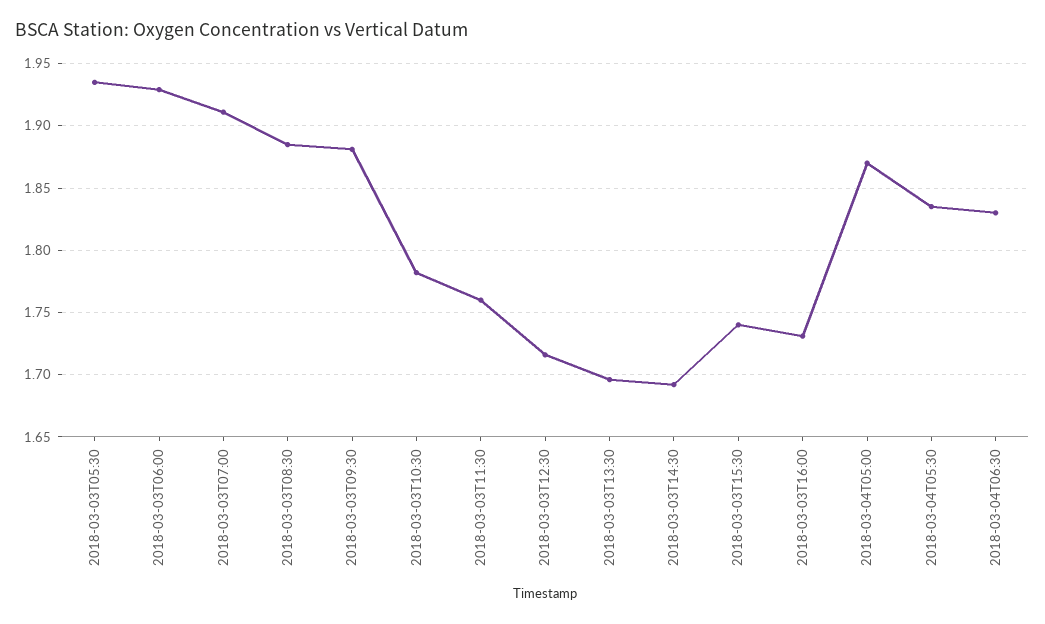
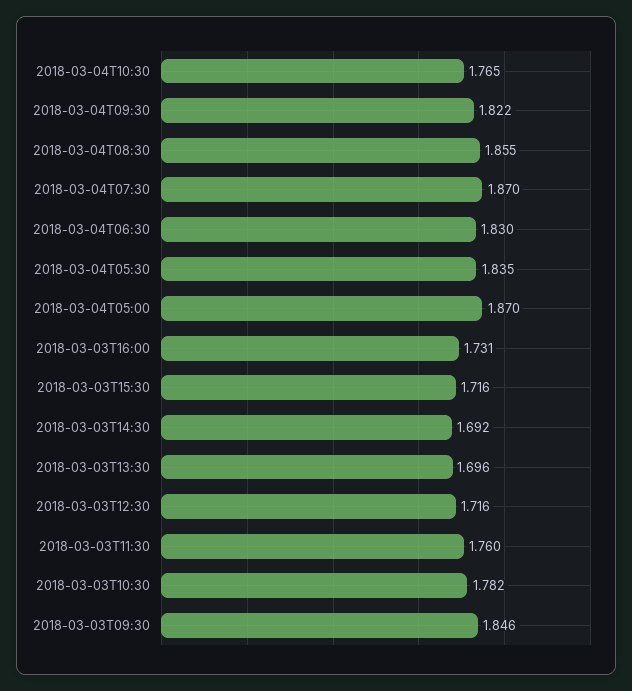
2018-03-03T05:30: 1.935 -> none
2018-03-03T06:00: 1.93 -> none
2018-03-03T07:00: 1.91 -> none
2018-03-03T08:30: 1.885 -> none
2018-03-03T09:30: 1.88 -> 1.846
2018-03-03T15:30: 1.74 -> 1.716
2018-03-04T10:30: none -> 1.765
2018-03-04T09:30: none -> 1.822
2018-03-04T08:30: none -> 1.855
2018-03-04T07:30: none -> 1.87

